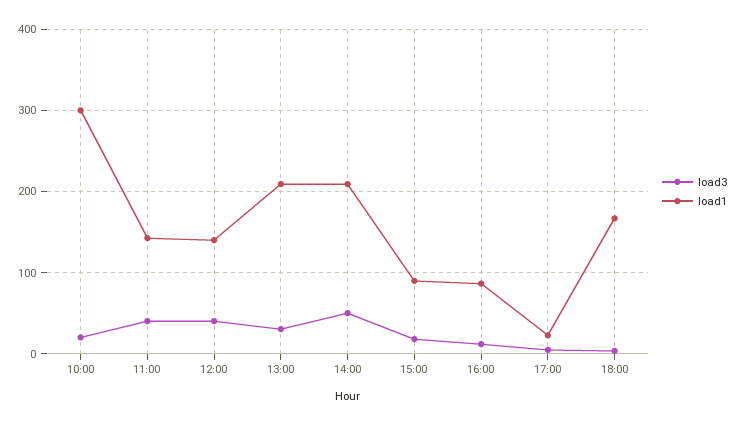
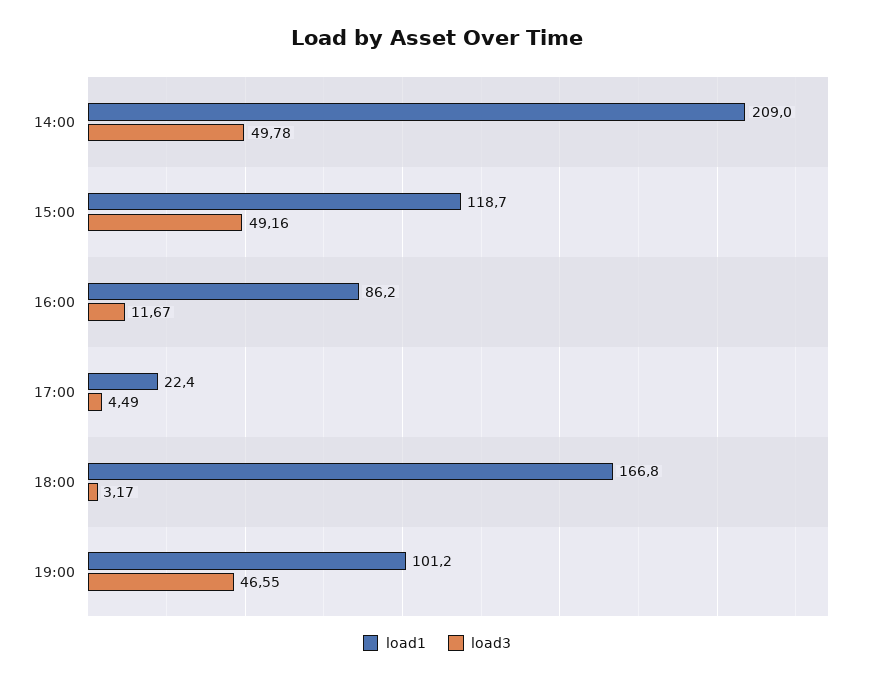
load3, 10:00: 20 -> none
load1, 10:00: 300 -> none
load3, 11:00: 40 -> none
load1, 11:00: 140 -> none
load3, 12:00: 40 -> none
load1, 12:00: 140 -> none
load3, 13:00: 30 -> none
load1, 13:00: 210 -> none
load3, 15:00: 20 -> 49.16
load1, 15:00: 90 -> 118.7
load1, 19:00: none -> 101.2
load3, 19:00: none -> 46.55

